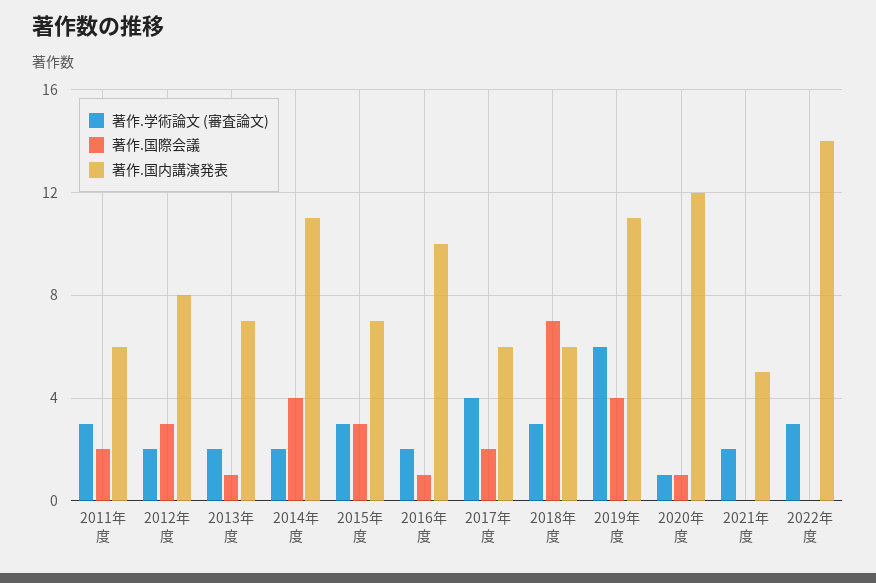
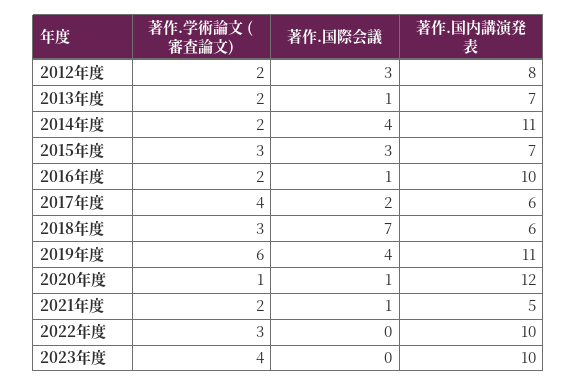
著作.学術論文 (審査論文), 2011年度: 3 -> none
著作.国際会議, 2011年度: 2 -> none
著作.国内講演発表, 2011年度: 6 -> none
著作.国際会議, 2021年度: 0 -> 1
著作.国内講演発表, 2022年度: 14 -> 10
著作.学術論文 (審査論文), 2023年度: none -> 4
著作.国際会議, 2023年度: none -> 0
著作.国内講演発表, 2023年度: none -> 10

